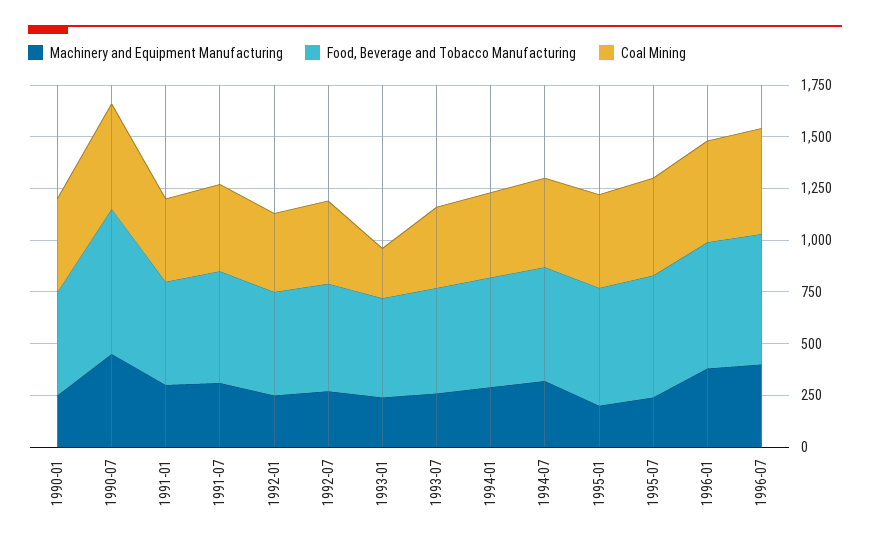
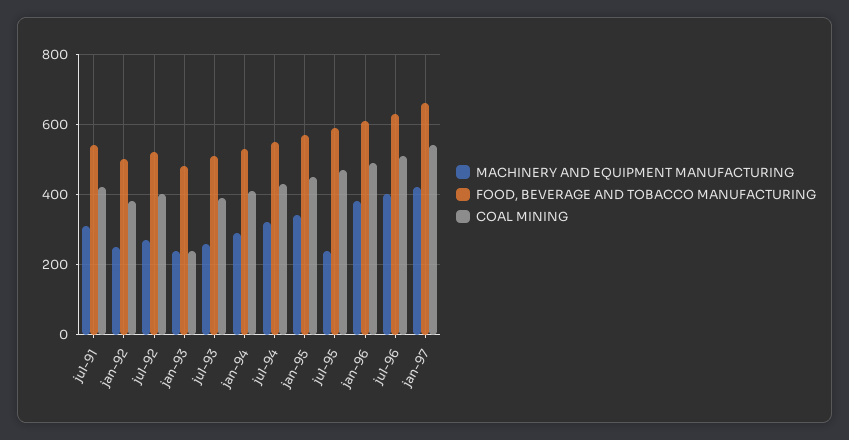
Machinery and Equipment Manufacturing, 1990-01: 250 -> none
Food, Beverage and Tobacco Manufacturing, 1990-01: 500 -> none
Coal Mining, 1990-01: 450 -> none
Machinery and Equipment Manufacturing, 1990-07: 450 -> none
Food, Beverage and Tobacco Manufacturing, 1990-07: 700 -> none
Coal Mining, 1990-07: 500 -> none
Machinery and Equipment Manufacturing, 1991-01: 300 -> none
Food, Beverage and Tobacco Manufacturing, 1991-01: 500 -> none
Coal Mining, 1991-01: 400 -> none
Machinery and Equipment Manufacturing, 1995-01: 200 -> 340
Machinery and Equipment Manufacturing, jan-97: none -> 420
Food, Beverage and Tobacco Manufacturing, jan-97: none -> 660
Coal Mining, jan-97: none -> 540

